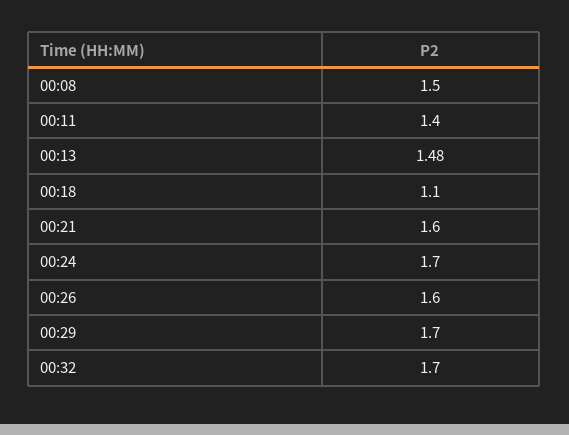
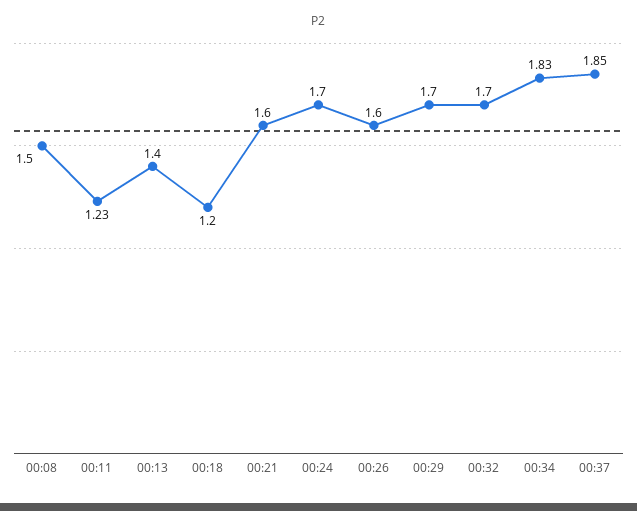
00:11: 1.4 -> 1.23
00:13: 1.48 -> 1.4
00:18: 1.1 -> 1.2
00:34: none -> 1.83
00:37: none -> 1.85

